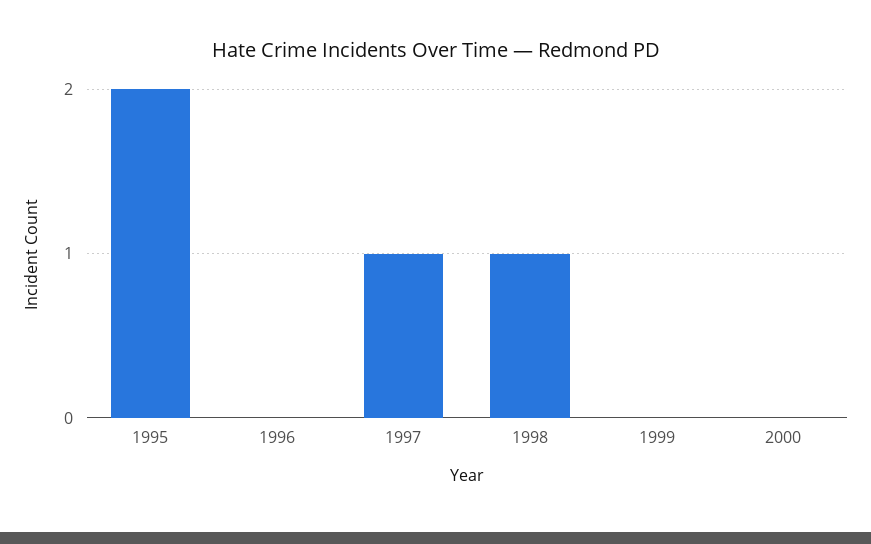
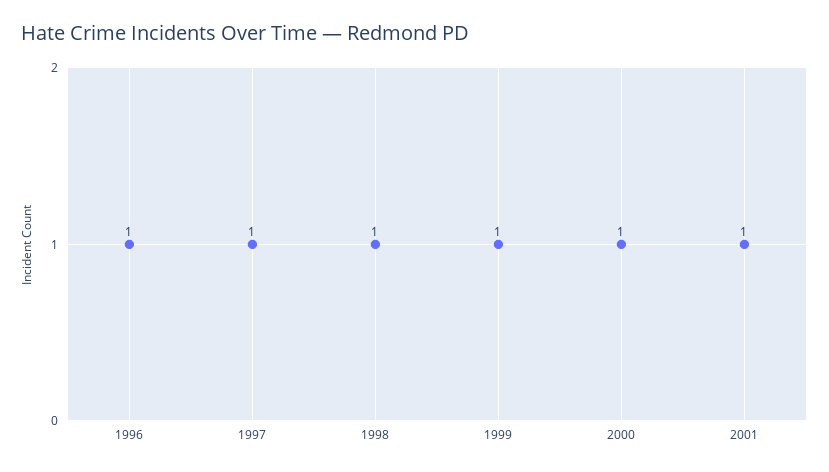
1995: 2 -> none
1996: 0 -> 1
1999: 0 -> 1
2000: 0 -> 1
2001: none -> 1

